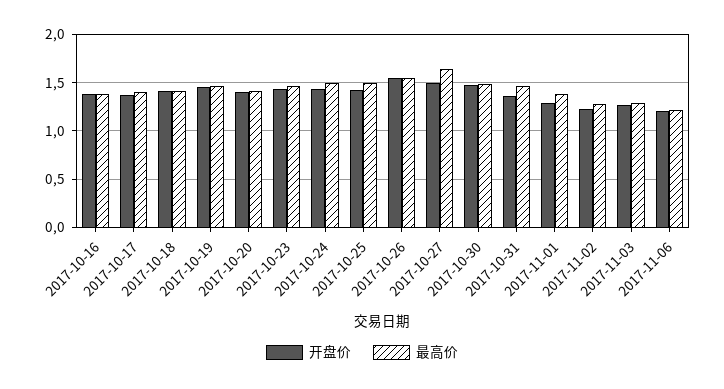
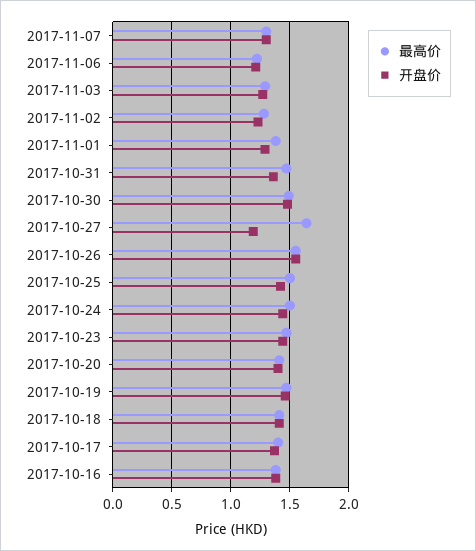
开盘价, 2017-10-27: 1.5 -> 1.2
最高价, 2017-11-07: none -> 1.3
开盘价, 2017-11-07: none -> 1.3

